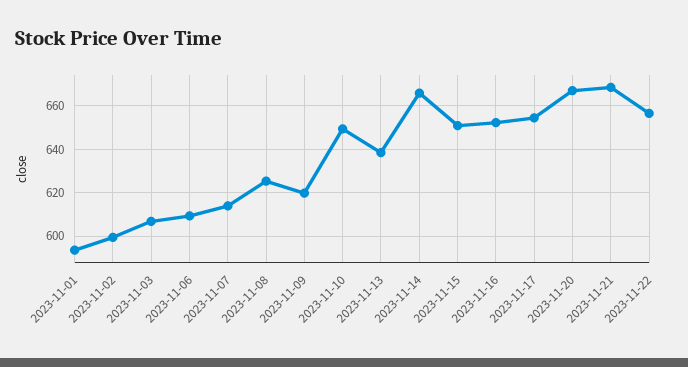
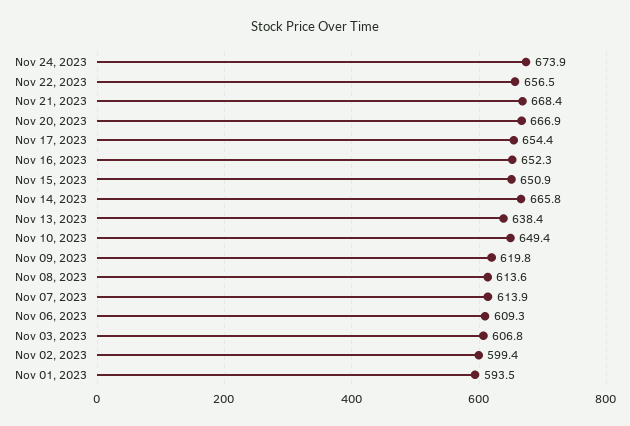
2023-11-08: 625 -> 613.6
Nov 24, 2023: none -> 673.9

